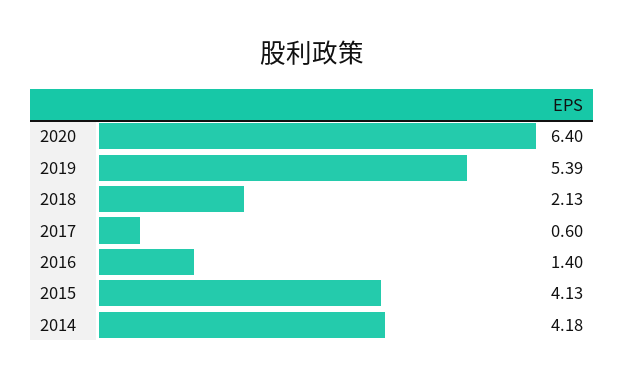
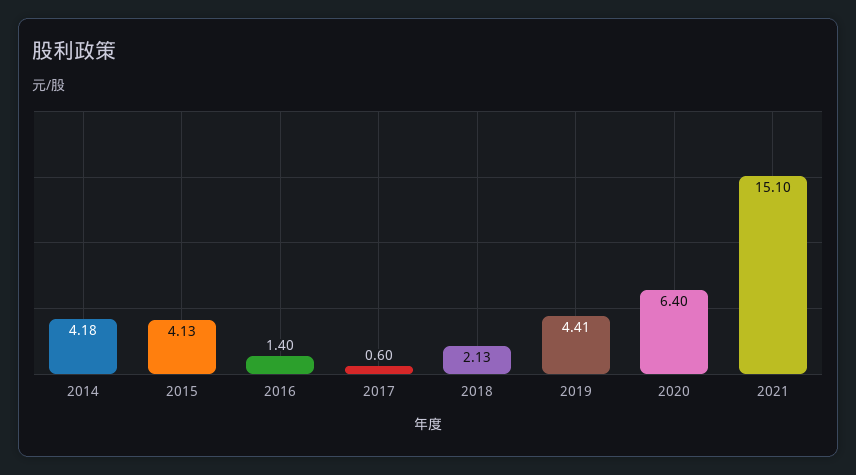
2019: 5.39 -> 4.41
2021: none -> 15.1

